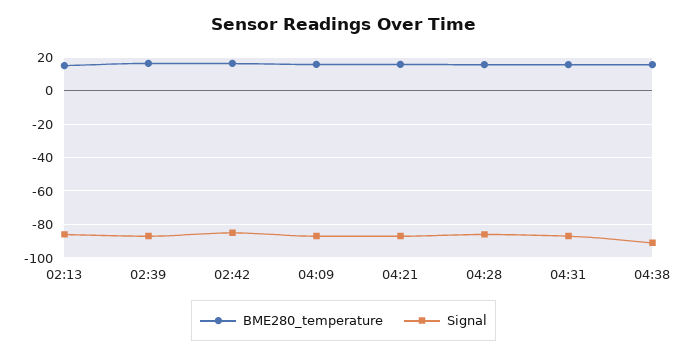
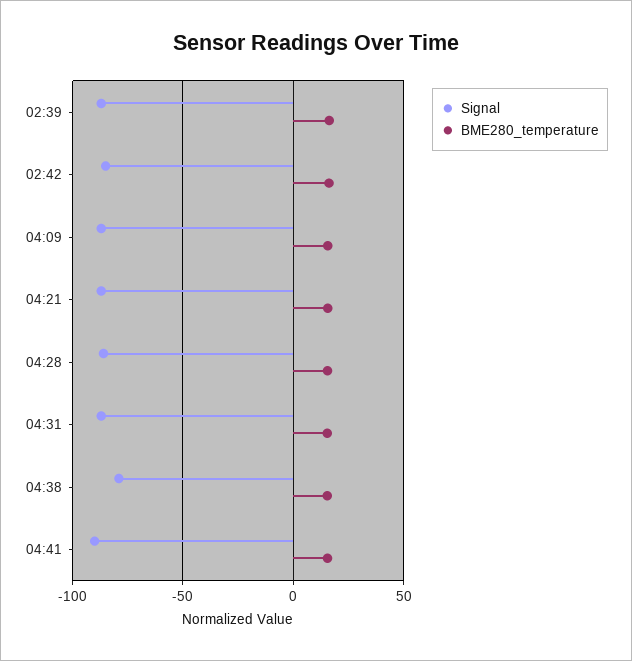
BME280_temperature, 02:13: 15 -> none
Signal, 02:13: -85 -> none
Signal, 04:38: -90 -> -80
Signal, 04:41: none -> -90
BME280_temperature, 04:41: none -> 15

